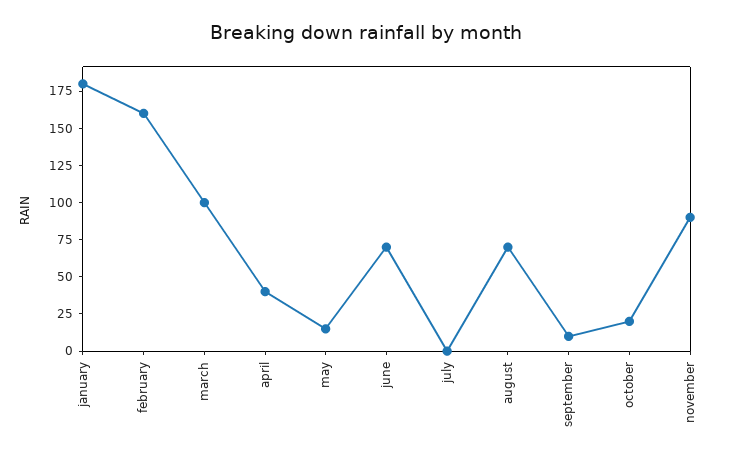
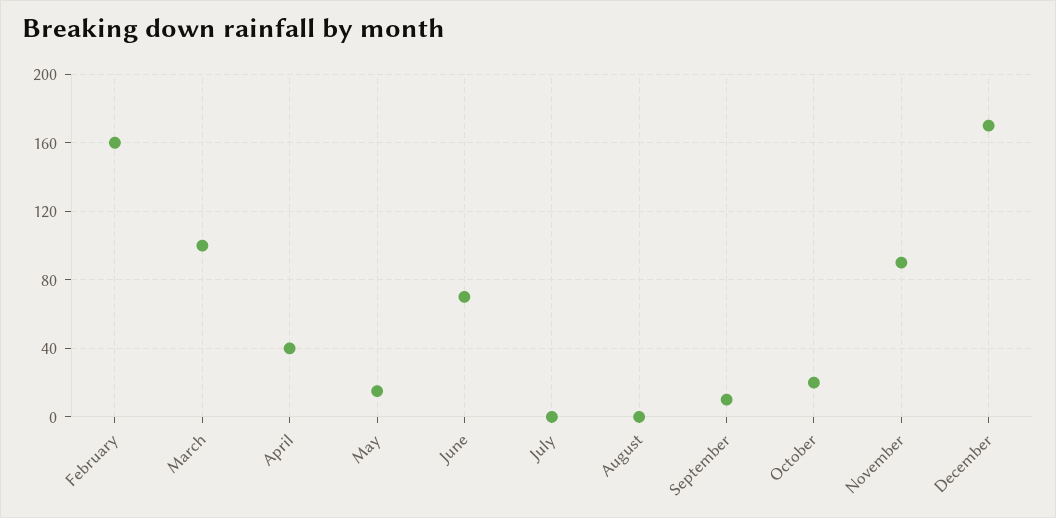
january: 175 -> none
august: 75 -> 0
December: none -> 170

